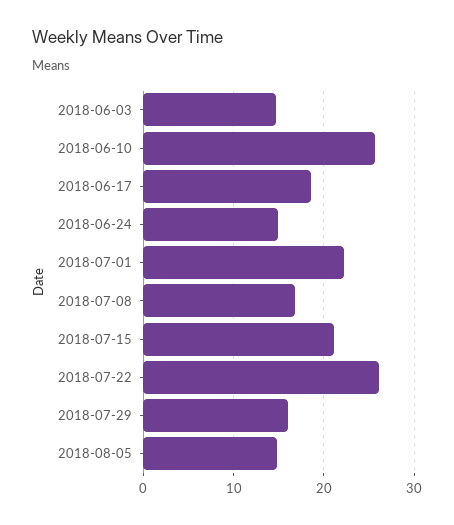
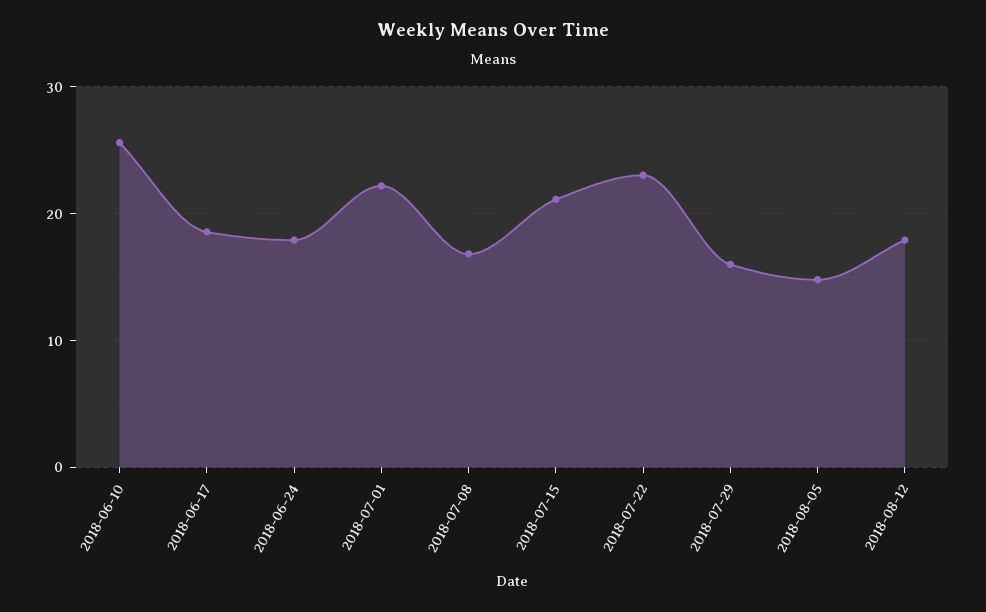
2018-06-03: 15 -> none
2018-06-24: 15 -> 18
2018-07-22: 26 -> 23
2018-08-12: none -> 18

